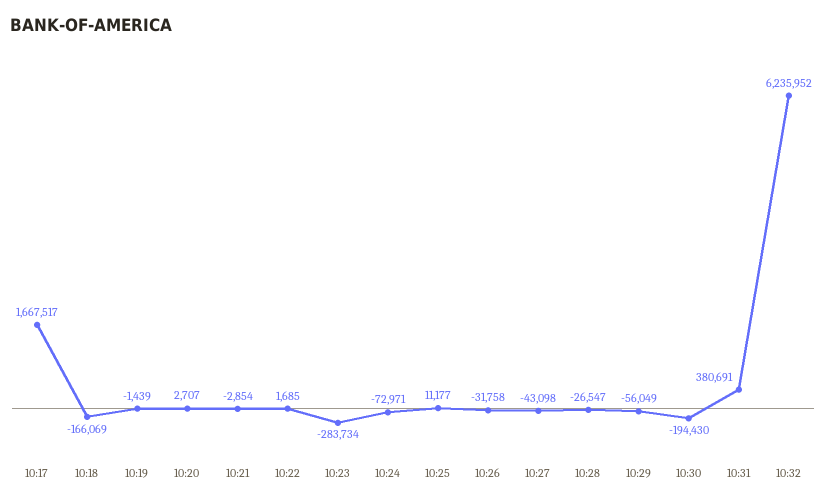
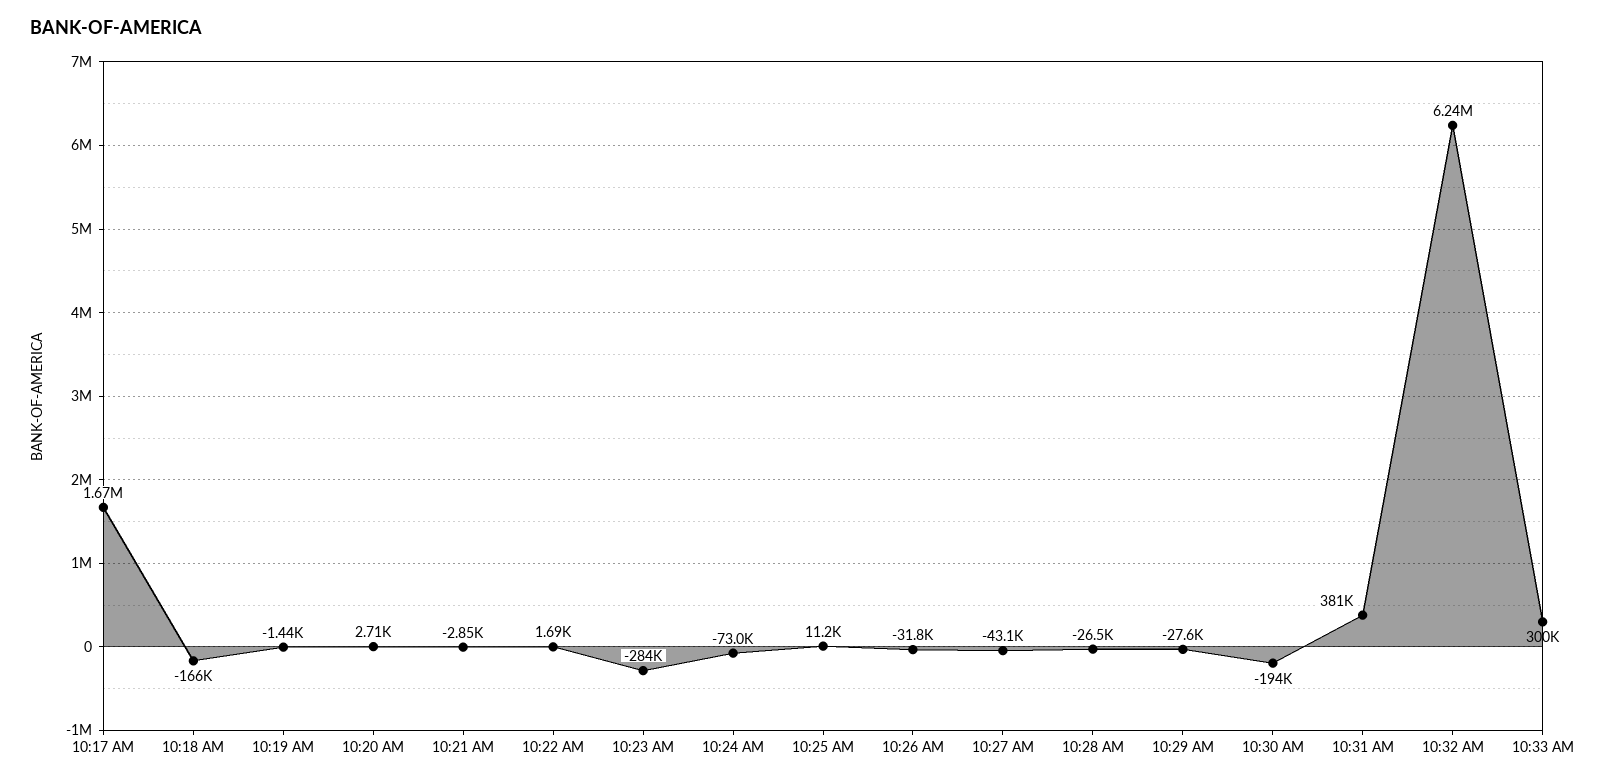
10:29: -56049 -> -27600
10:33 AM: none -> 300000

